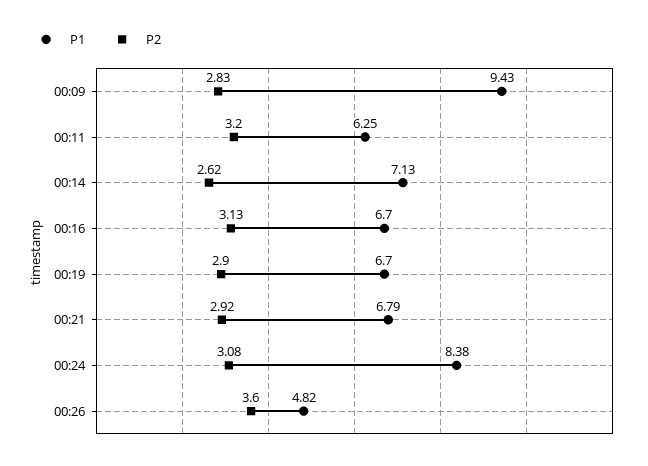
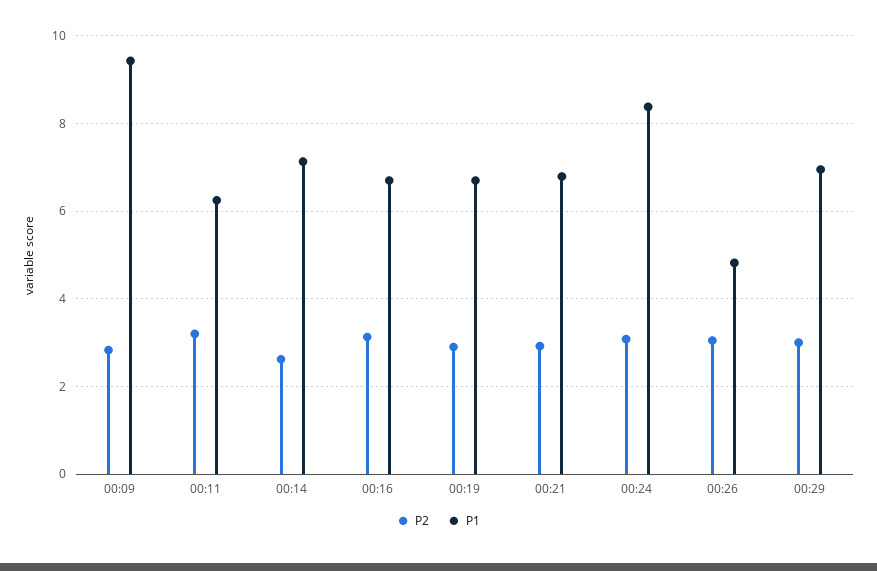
P2, 00:26: 3.6 -> 3
P2, 00:29: none -> 3
P1, 00:29: none -> 7

